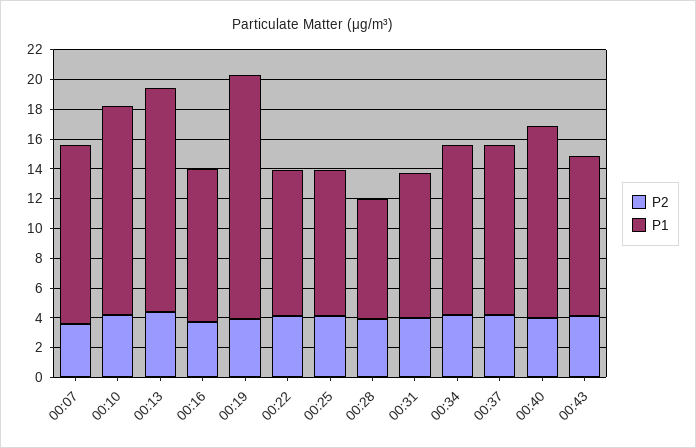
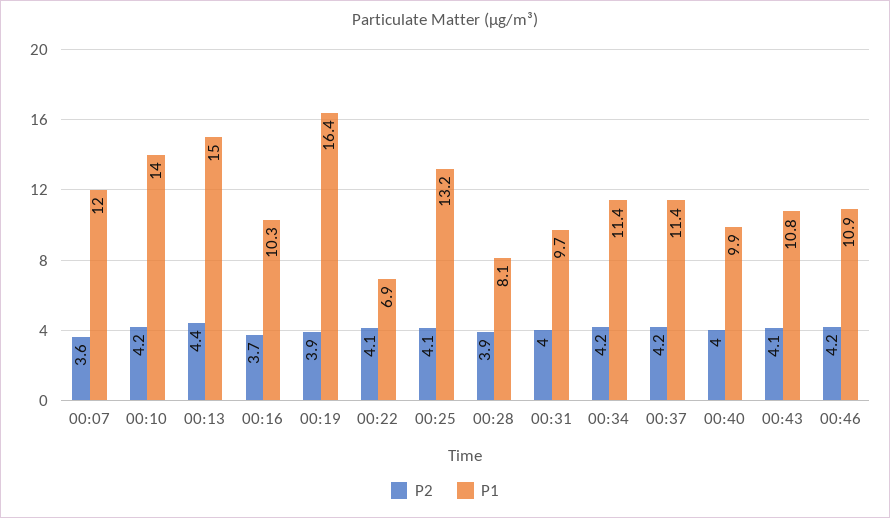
P1, 00:22: 10 -> 6.9
P1, 00:25: 10 -> 13.2
P1, 00:40: 13 -> 9.9
P2, 00:46: none -> 4.2
P1, 00:46: none -> 10.9

